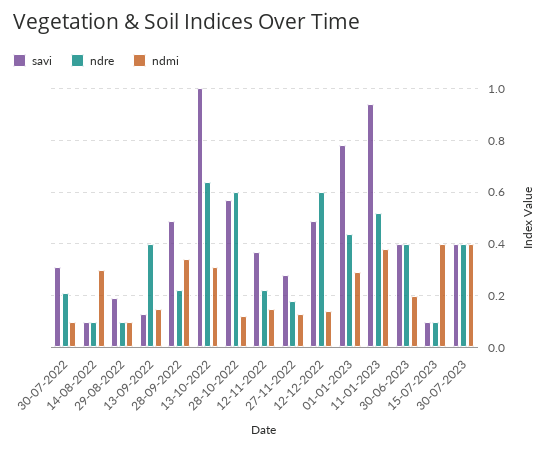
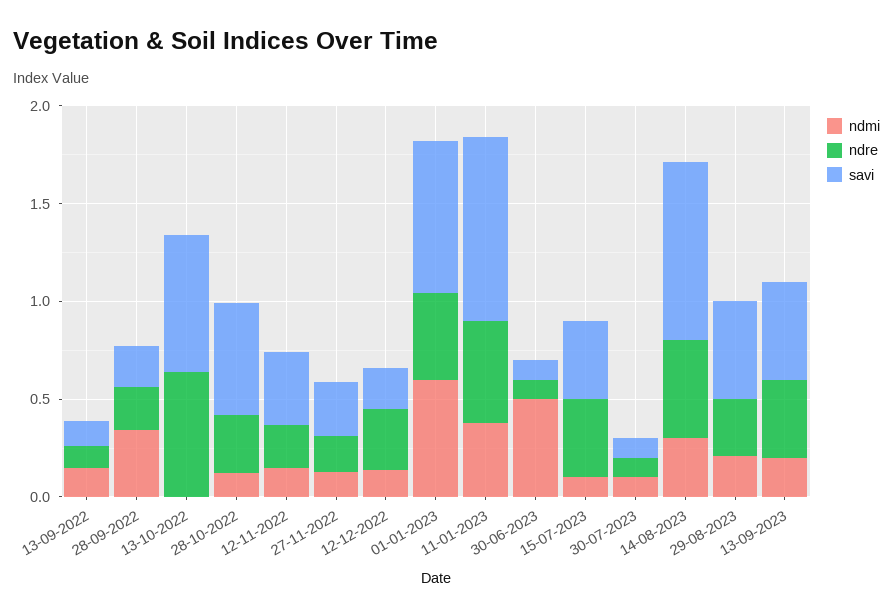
savi, 30-07-2022: 0.3 -> none
ndre, 30-07-2022: 0.2 -> none
ndmi, 30-07-2022: 0.1 -> none
savi, 14-08-2022: 0.1 -> none
ndre, 14-08-2022: 0.1 -> none
ndmi, 14-08-2022: 0.3 -> none
savi, 29-08-2022: 0.2 -> none
ndre, 29-08-2022: 0.1 -> none
ndmi, 29-08-2022: 0.1 -> none
ndre, 13-09-2022: 0.4 -> 0.1
savi, 28-09-2022: 0.5 -> 0.2
savi, 13-10-2022: 1 -> 0.7
ndmi, 13-10-2022: 0.3 -> 0
ndre, 28-10-2022: 0.6 -> 0.3
savi, 12-12-2022: 0.5 -> 0.2
ndre, 12-12-2022: 0.6 -> 0.3
ndmi, 01-01-2023: 0.3 -> 0.6
savi, 30-06-2023: 0.4 -> 0.1
ndre, 30-06-2023: 0.4 -> 0.1
ndmi, 30-06-2023: 0.2 -> 0.5
savi, 15-07-2023: 0.1 -> 0.4
ndre, 15-07-2023: 0.1 -> 0.4
ndmi, 15-07-2023: 0.4 -> 0.1
savi, 30-07-2023: 0.4 -> 0.1
ndre, 30-07-2023: 0.4 -> 0.1
ndmi, 30-07-2023: 0.4 -> 0.1
ndmi, 14-08-2023: none -> 0.3
ndre, 14-08-2023: none -> 0.5
savi, 14-08-2023: none -> 0.9
ndmi, 29-08-2023: none -> 0.2
ndre, 29-08-2023: none -> 0.3
savi, 29-08-2023: none -> 0.5
ndmi, 13-09-2023: none -> 0.2
ndre, 13-09-2023: none -> 0.4
savi, 13-09-2023: none -> 0.5

